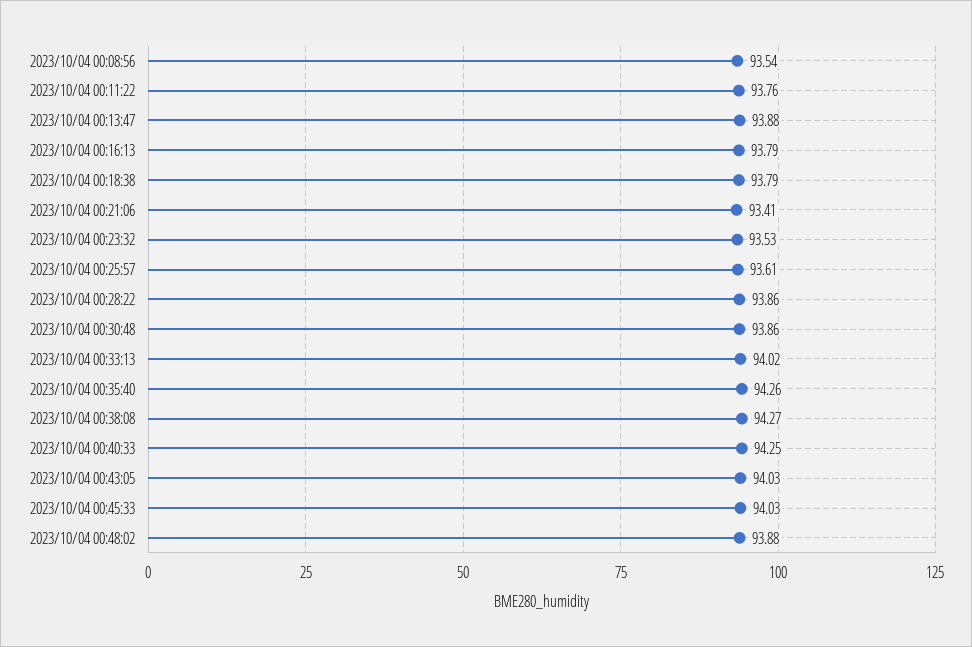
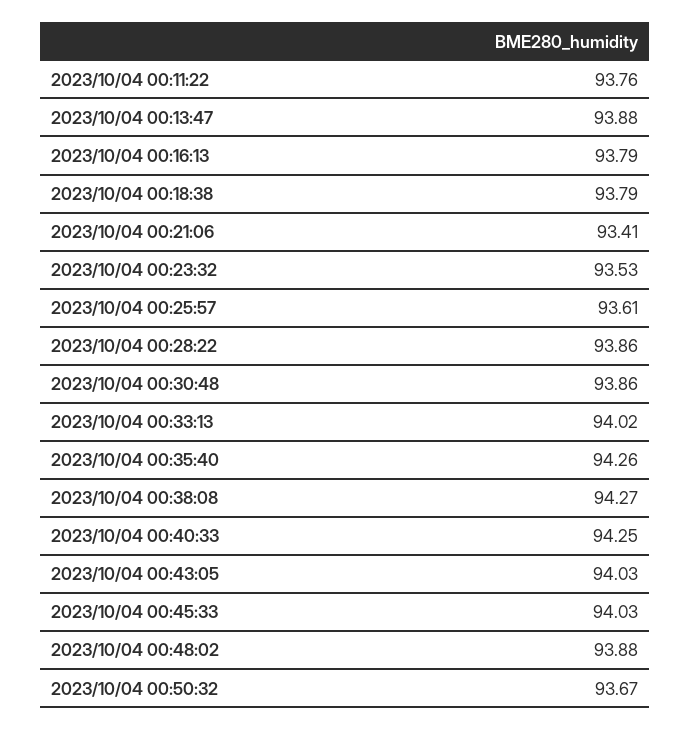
2023/10/04 00:08:56: 93.54 -> none
2023/10/04 00:50:32: none -> 93.67

